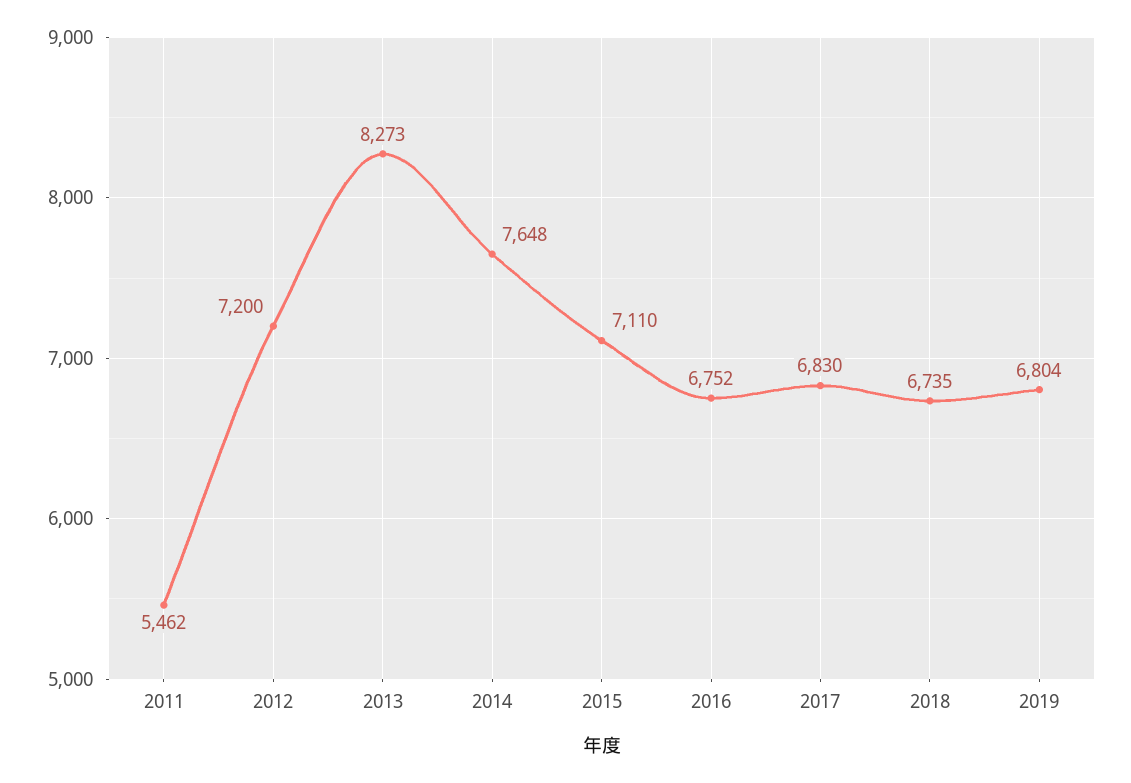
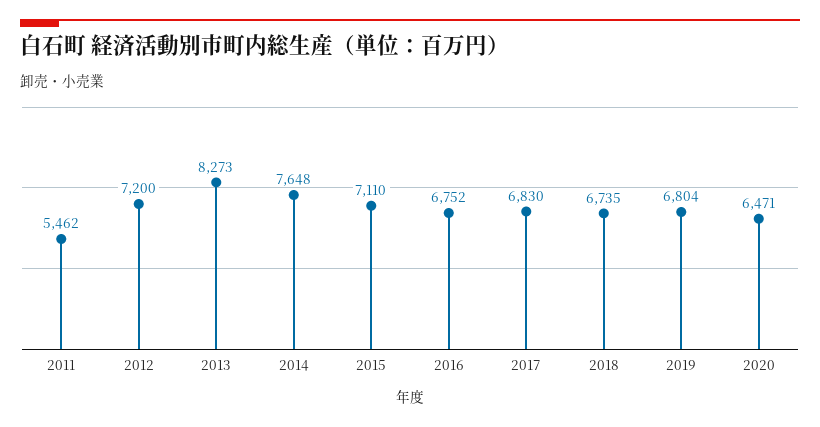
2020: none -> 6471

